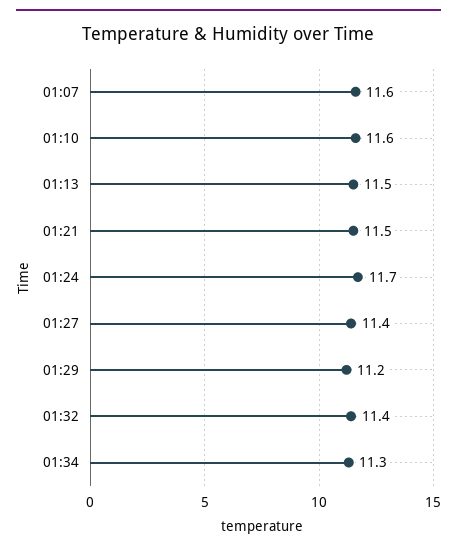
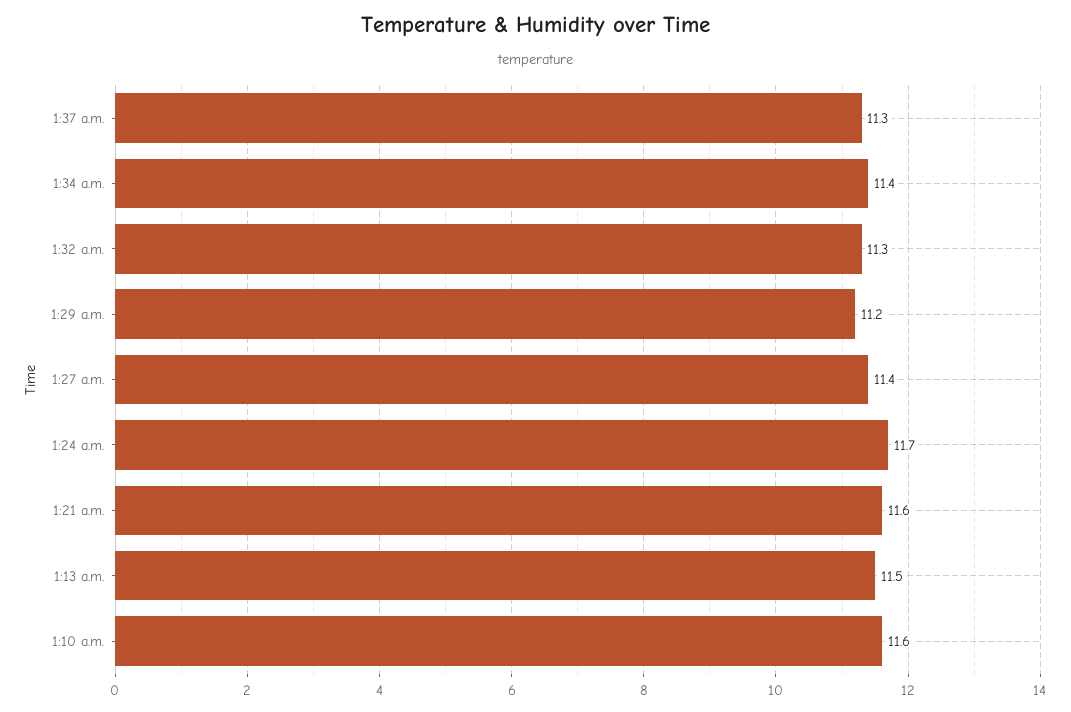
01:07: 11.6 -> none
01:21: 11.5 -> 11.6
01:32: 11.4 -> 11.3
01:34: 11.3 -> 11.4
1:37 a.m.: none -> 11.3

